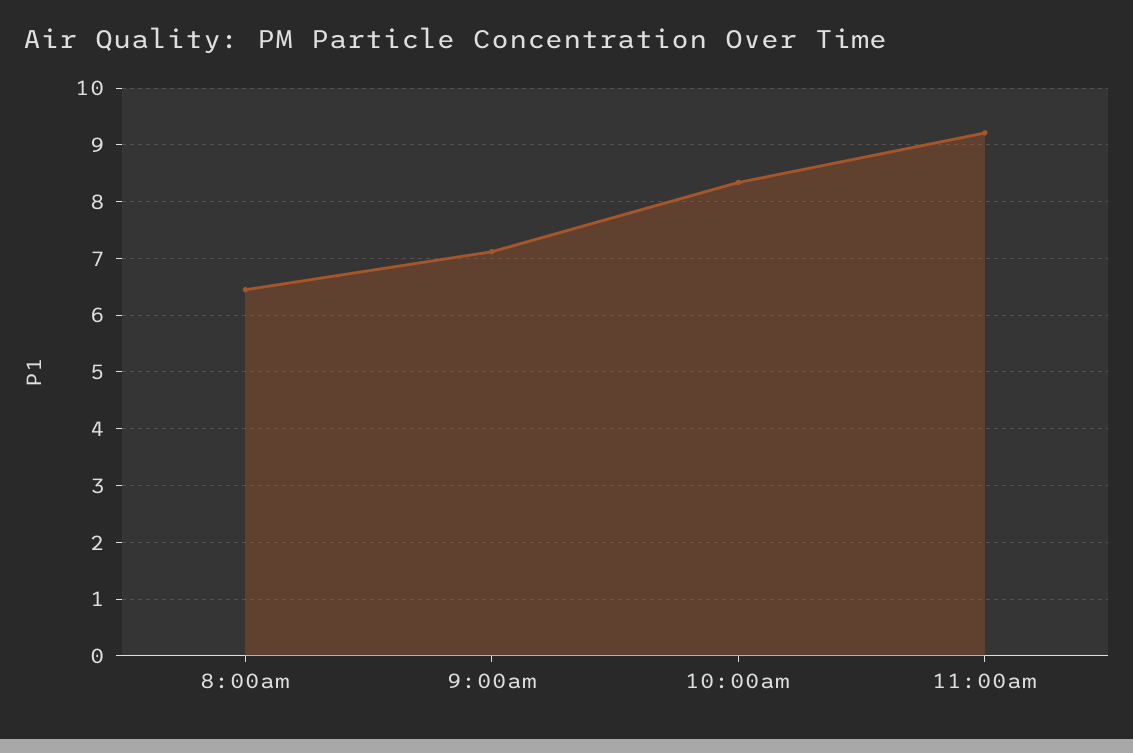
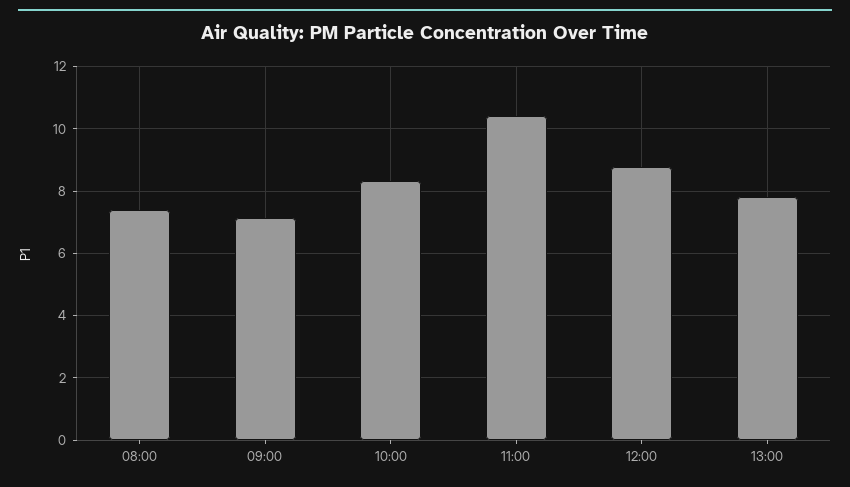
8:00am: 6.4 -> 7.4
11:00am: 9.2 -> 10.4
12:00: none -> 8.8
13:00: none -> 7.8

